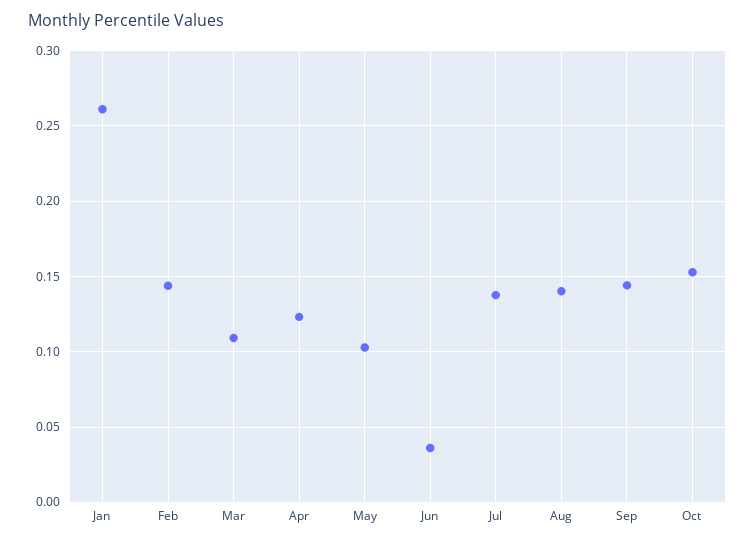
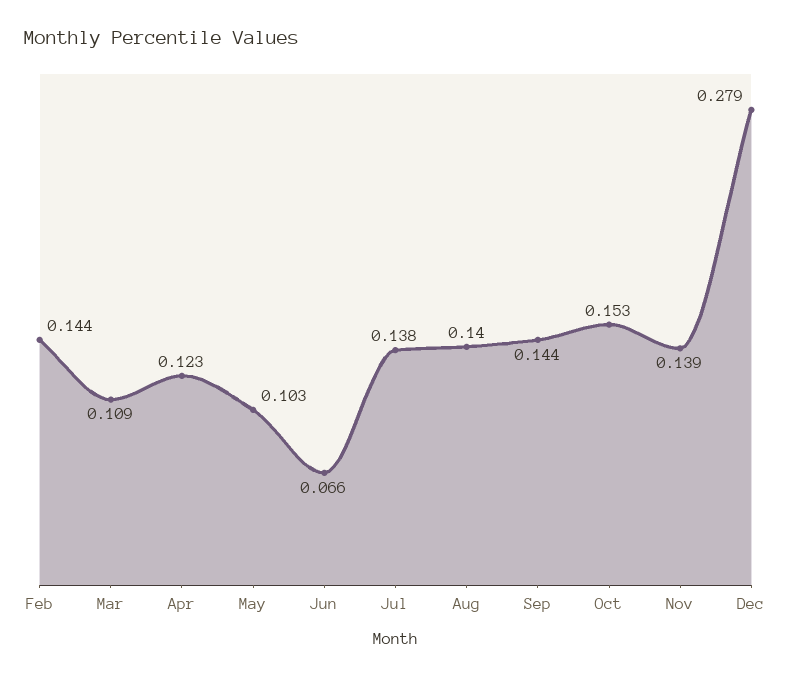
Jan: 0.26 -> none
Jun: 0.035 -> 0.066
Nov: none -> 0.139
Dec: none -> 0.279

